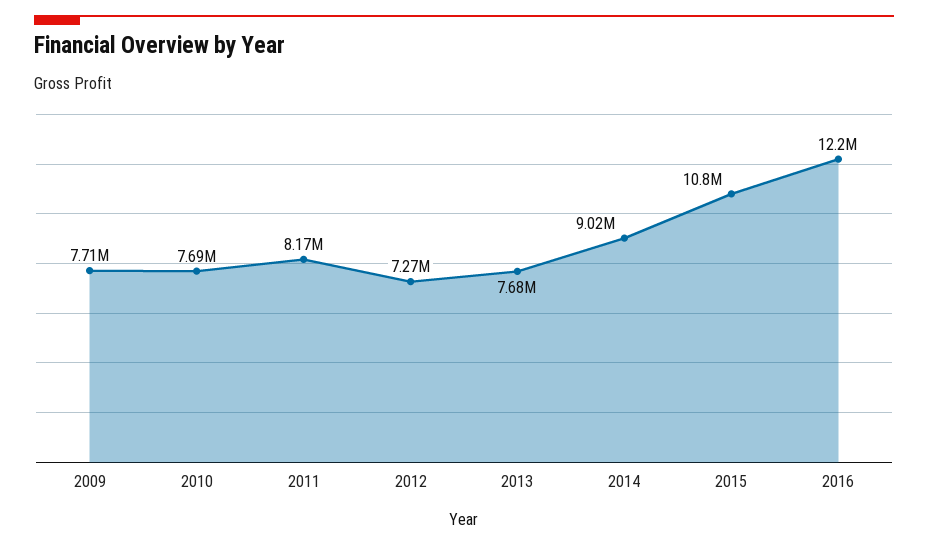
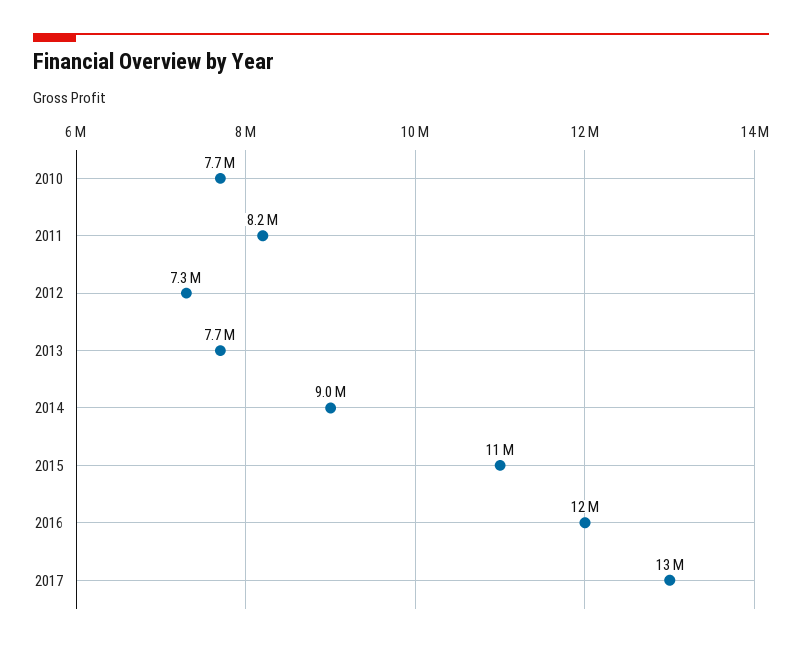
2009: 7710000 -> none
2017: none -> 13000000

